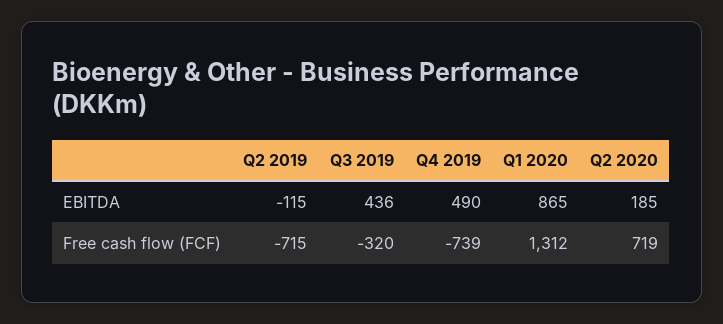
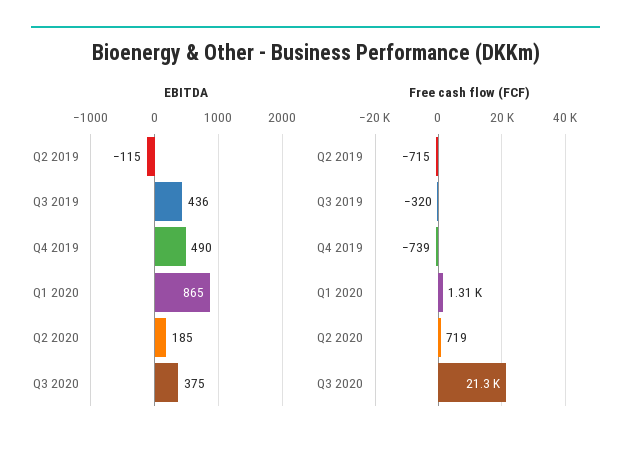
EBITDA, Q3 2020: none -> 375
Free cash flow (FCF), Q3 2020: none -> 21300

